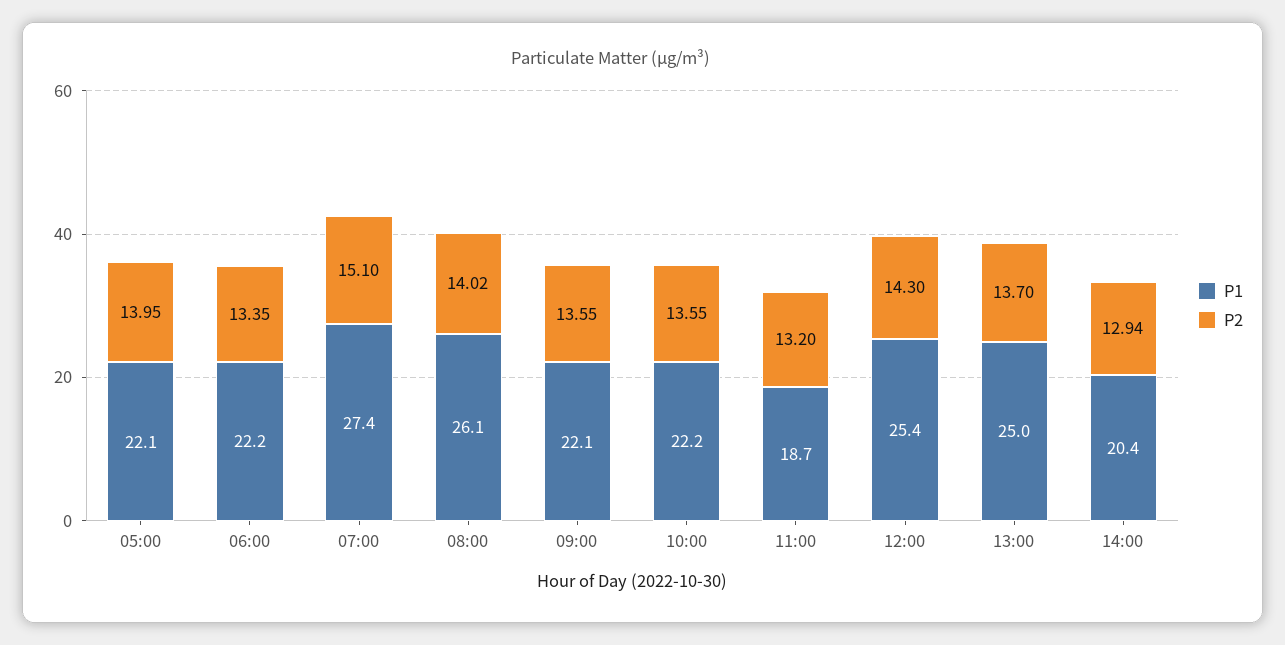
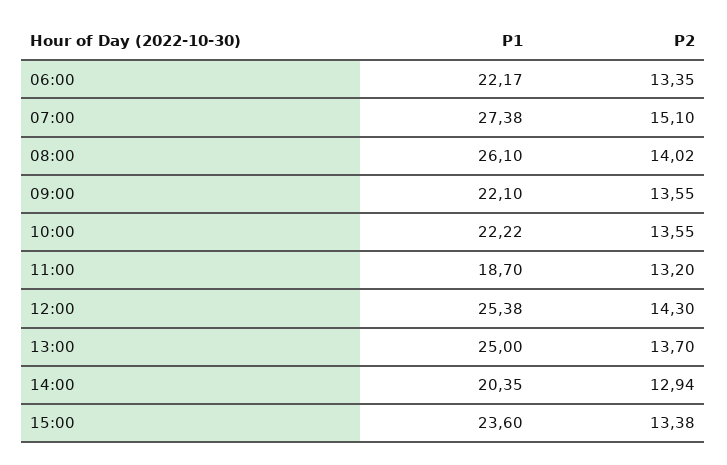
P1, 05:00: 22.1 -> none
P2, 05:00: 13.95 -> none
P1, 15:00: none -> 23.6
P2, 15:00: none -> 13.38

